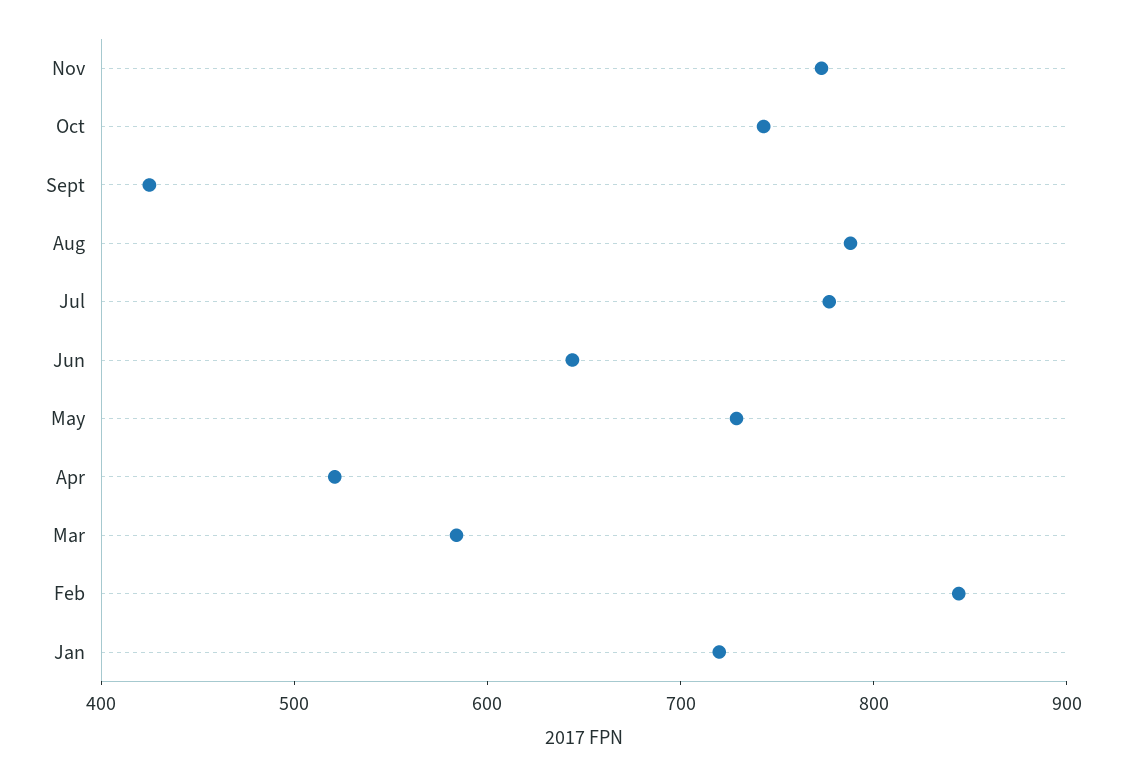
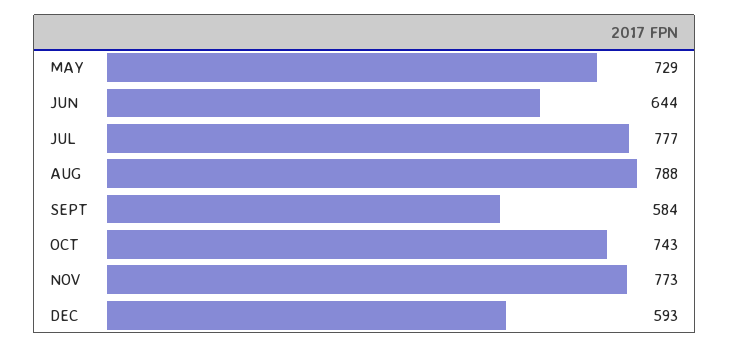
Sept: 420 -> 584
Apr: 520 -> none
Mar: 580 -> none
Feb: 840 -> none
Jan: 720 -> none
DEC: none -> 593

